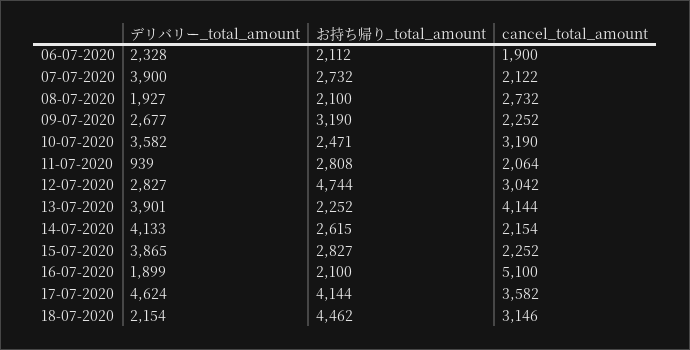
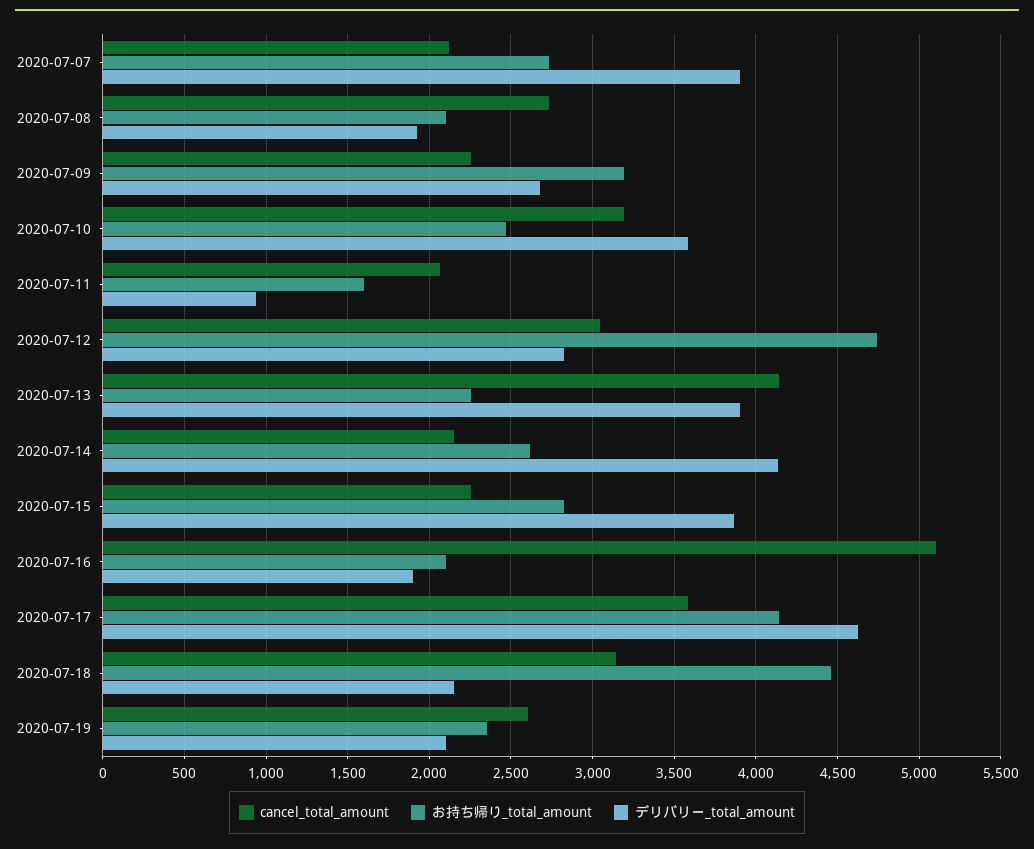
デリバリー_total_amount, 06-07-2020: 2328 -> none
お持ち帰り_total_amount, 06-07-2020: 2112 -> none
cancel_total_amount, 06-07-2020: 1900 -> none
お持ち帰り_total_amount, 11-07-2020: 2808 -> 1600
cancel_total_amount, 2020-07-19: none -> 2600
お持ち帰り_total_amount, 2020-07-19: none -> 2350
デリバリー_total_amount, 2020-07-19: none -> 2100

